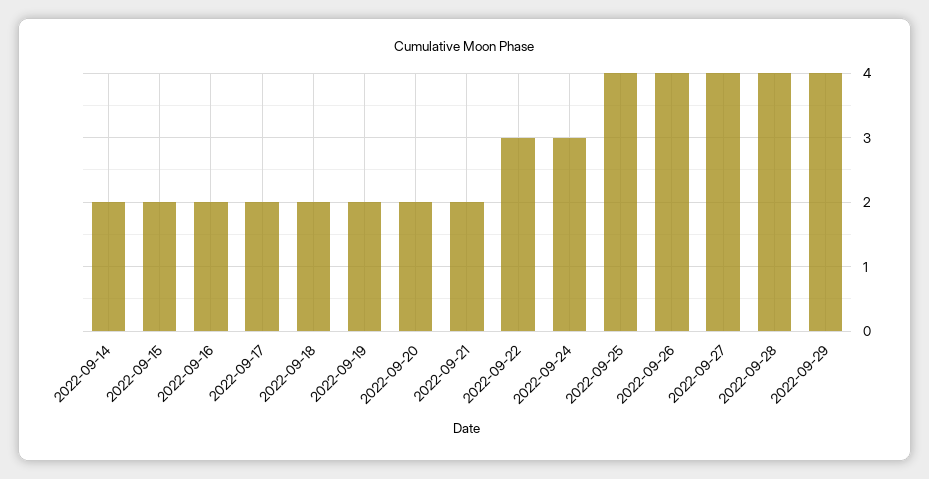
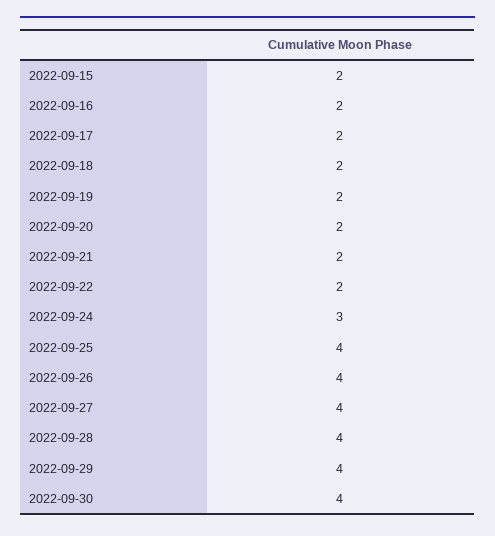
2022-09-14: 2 -> none
2022-09-22: 3 -> 2
2022-09-30: none -> 4

